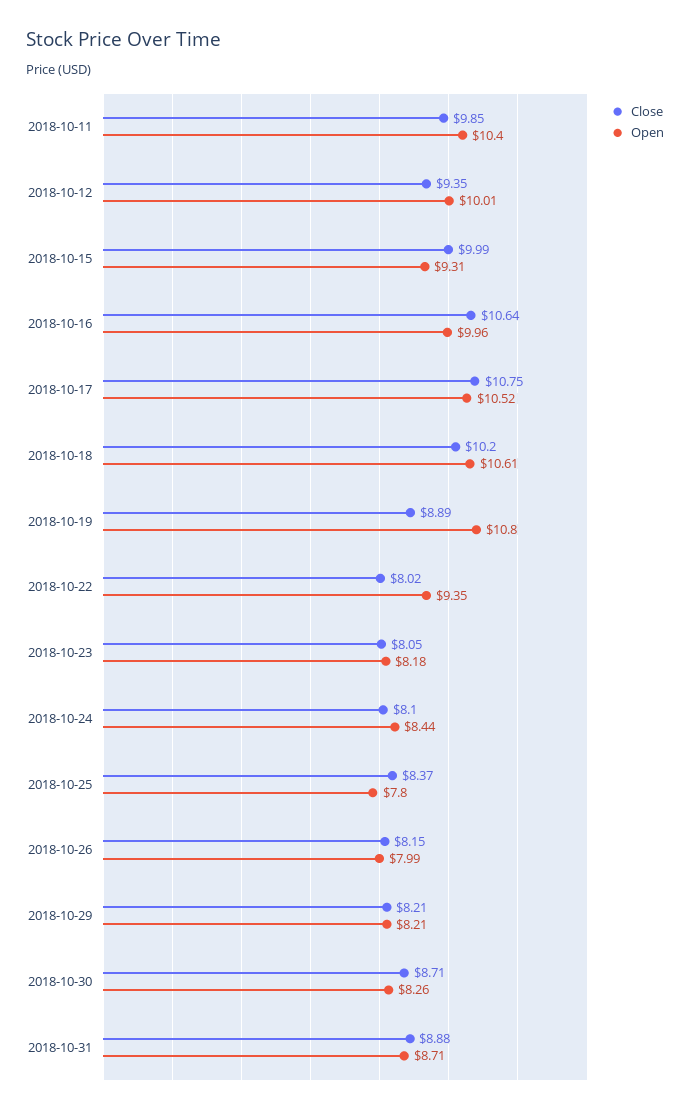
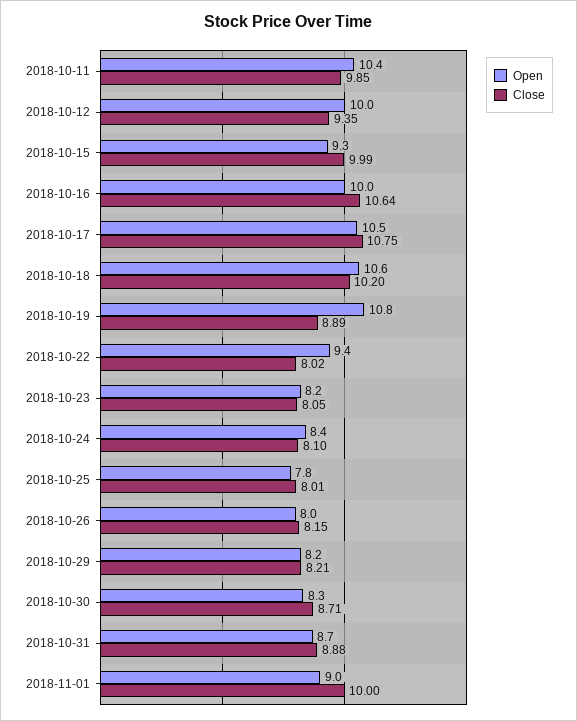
Close, 2018-10-25: 8.37 -> 8.01
Open, 2018-11-01: none -> 9
Close, 2018-11-01: none -> 10

